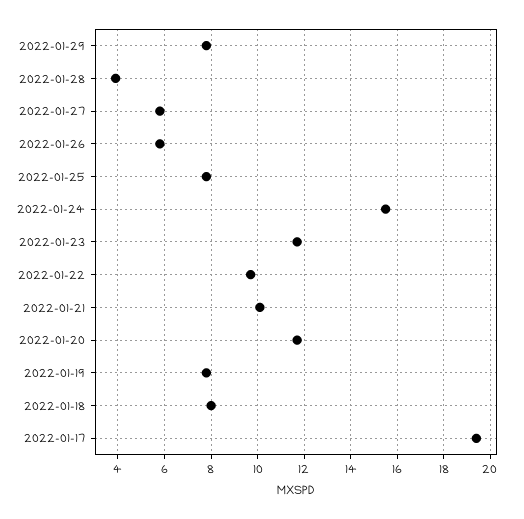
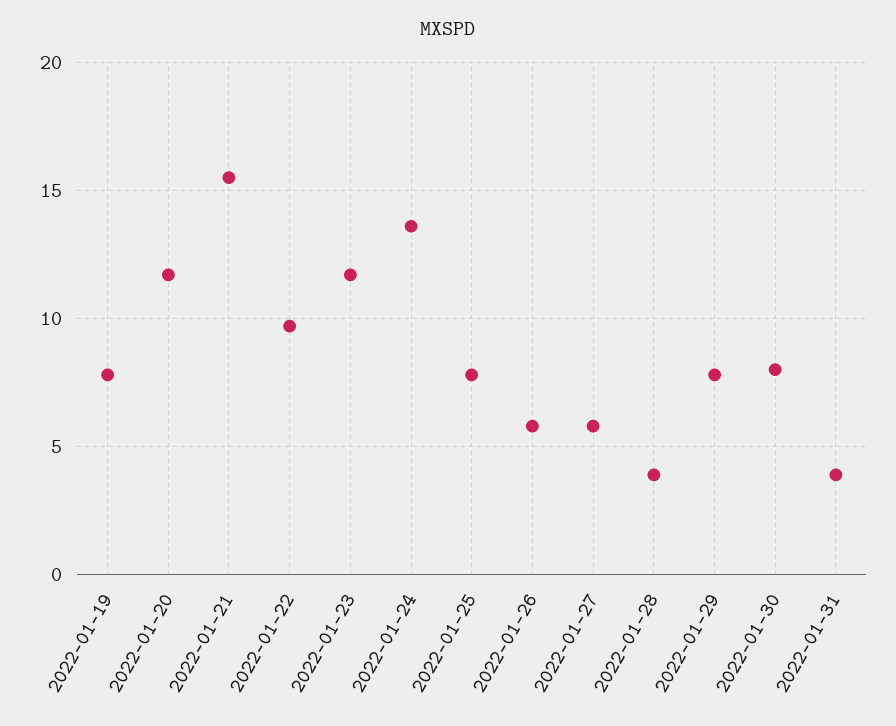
2022-01-24: 15.5 -> 13.5
2022-01-21: 10 -> 15.5
2022-01-18: 8 -> none
2022-01-17: 19.5 -> none
2022-01-30: none -> 8
2022-01-31: none -> 4

